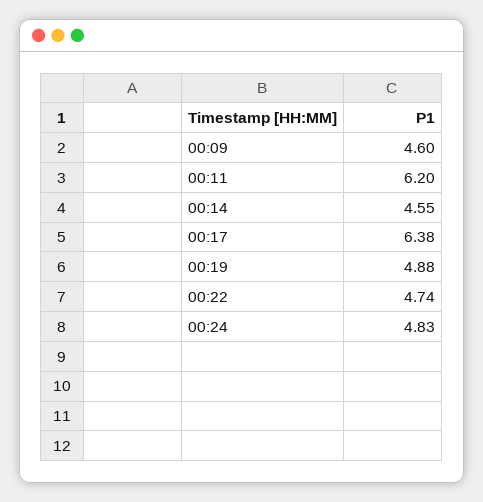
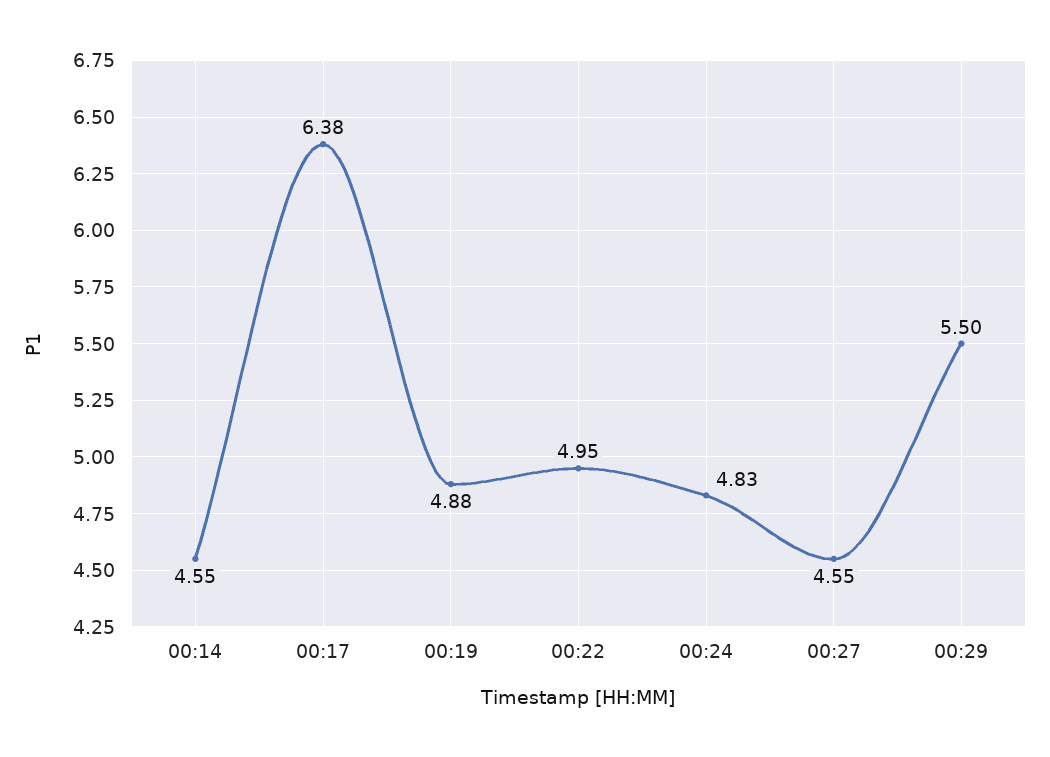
00:09: 4.6 -> none
00:11: 6.2 -> none
00:22: 4.74 -> 4.95
00:27: none -> 4.55
00:29: none -> 5.5

